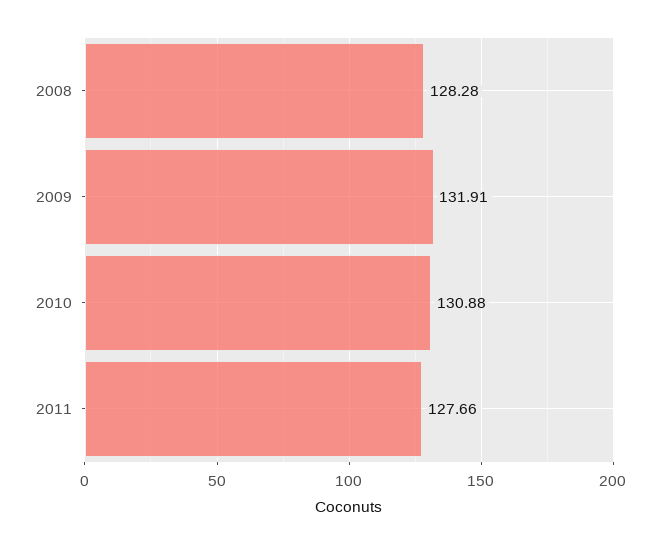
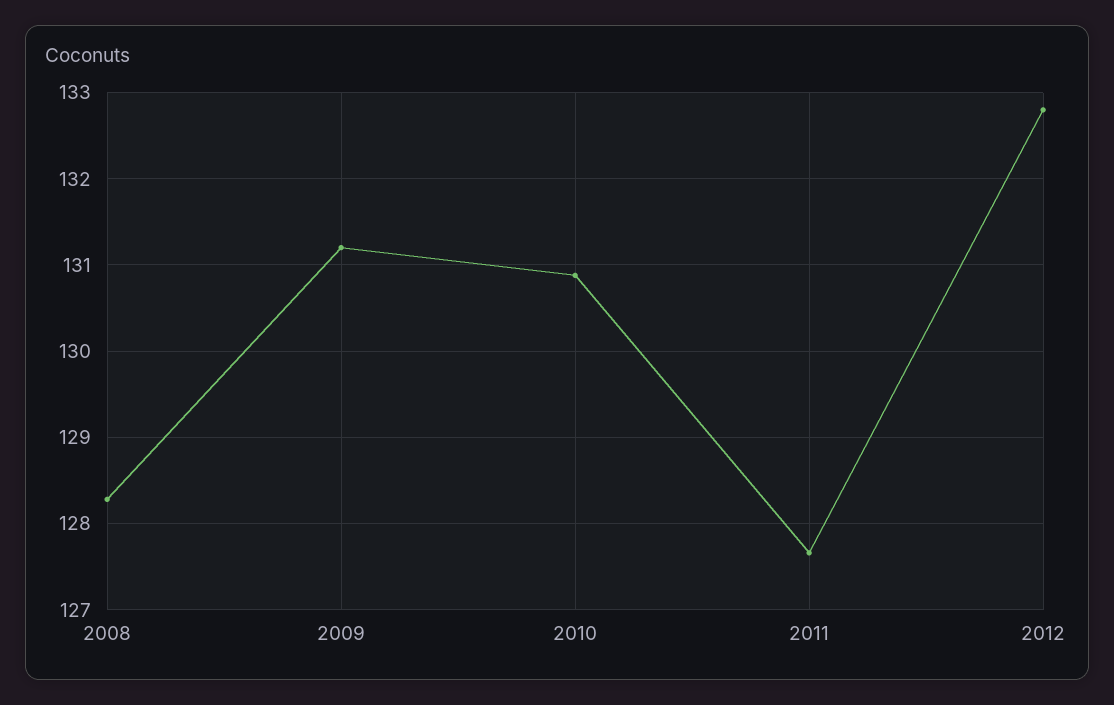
2009: 131.91 -> 131.2
2012: none -> 132.8

